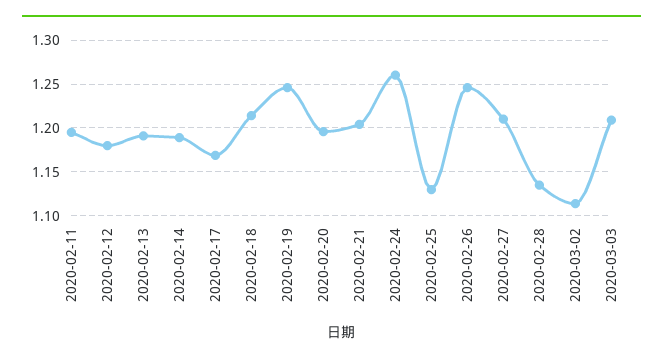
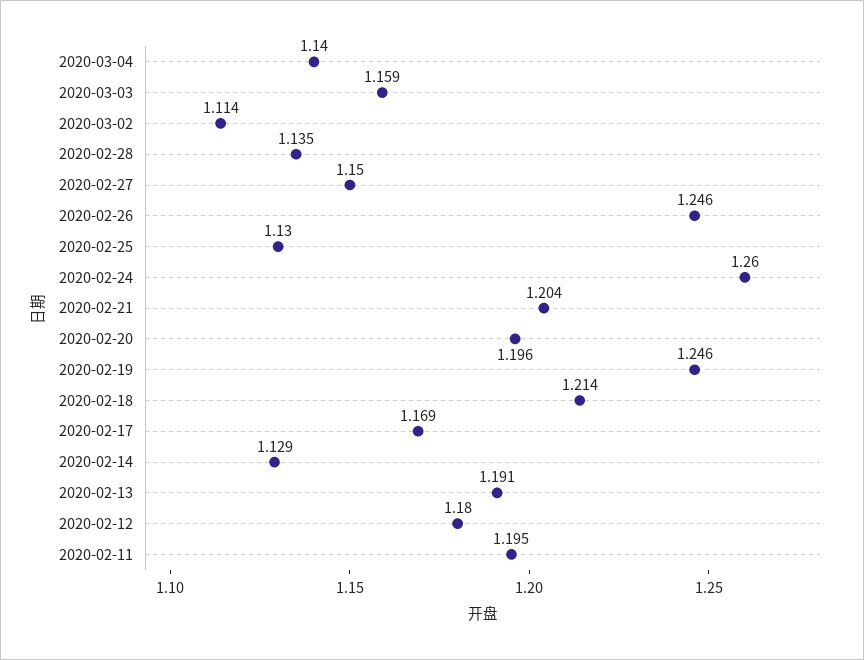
2020-02-14: 1.19 -> 1.129
2020-02-27: 1.21 -> 1.15
2020-03-03: 1.21 -> 1.159
2020-03-04: none -> 1.14

